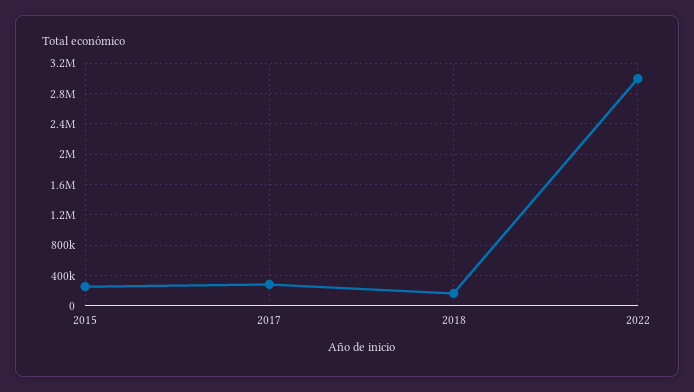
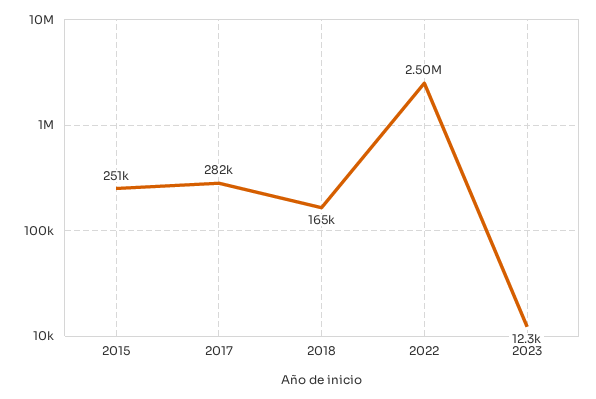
2022: 3000000 -> 2500000
2023: none -> 12300

